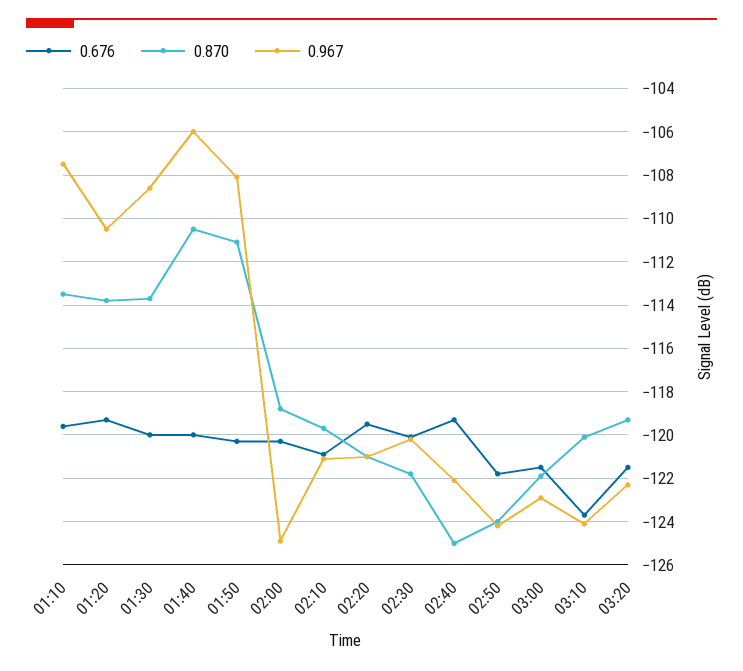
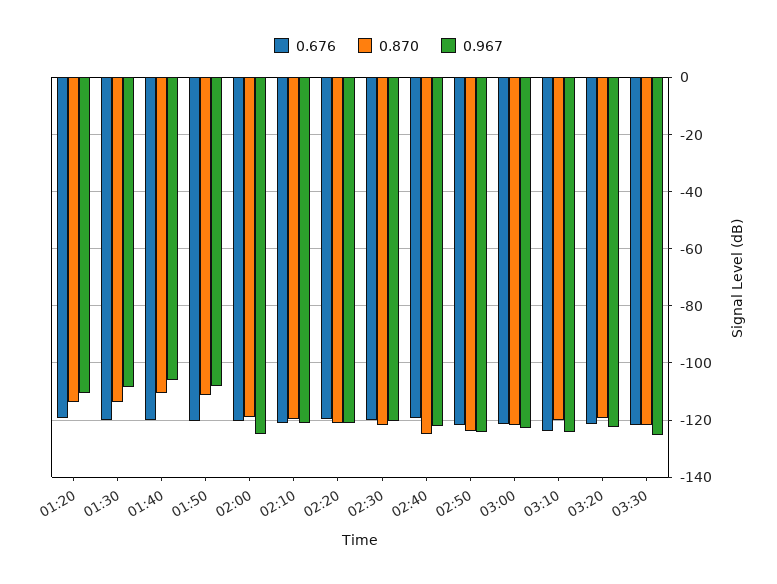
0.676, 01:10: -119.5 -> none
0.870, 01:10: -113.5 -> none
0.967, 01:10: -107.5 -> none
0.676, 03:30: none -> -122.5
0.870, 03:30: none -> -122.5
0.967, 03:30: none -> -125

